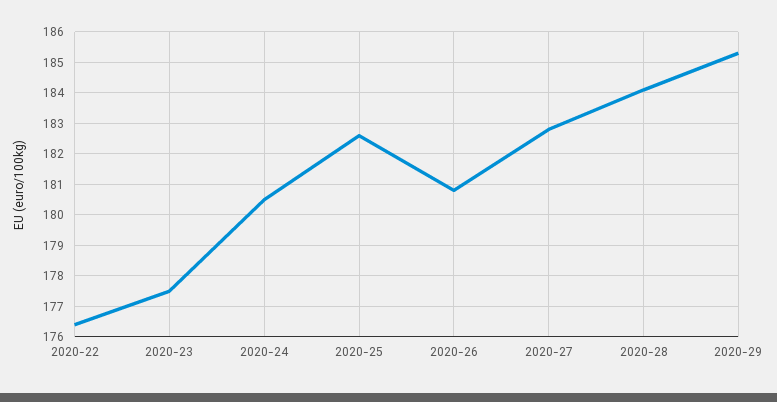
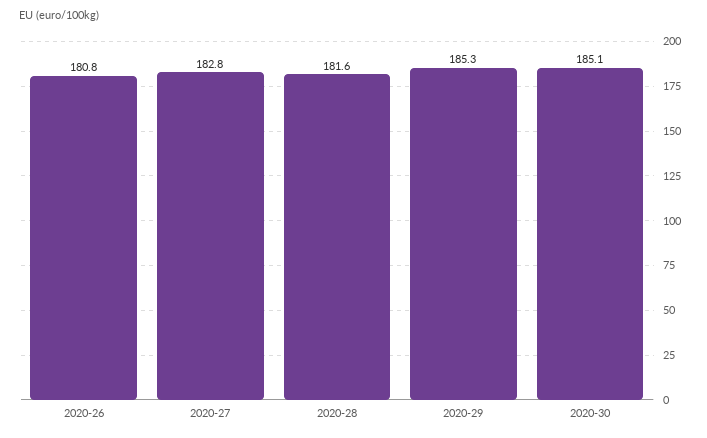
2020-22: 176.5 -> none
2020-23: 177.5 -> none
2020-24: 180.5 -> none
2020-25: 182.5 -> none
2020-28: 184 -> 181.6
2020-30: none -> 185.1

